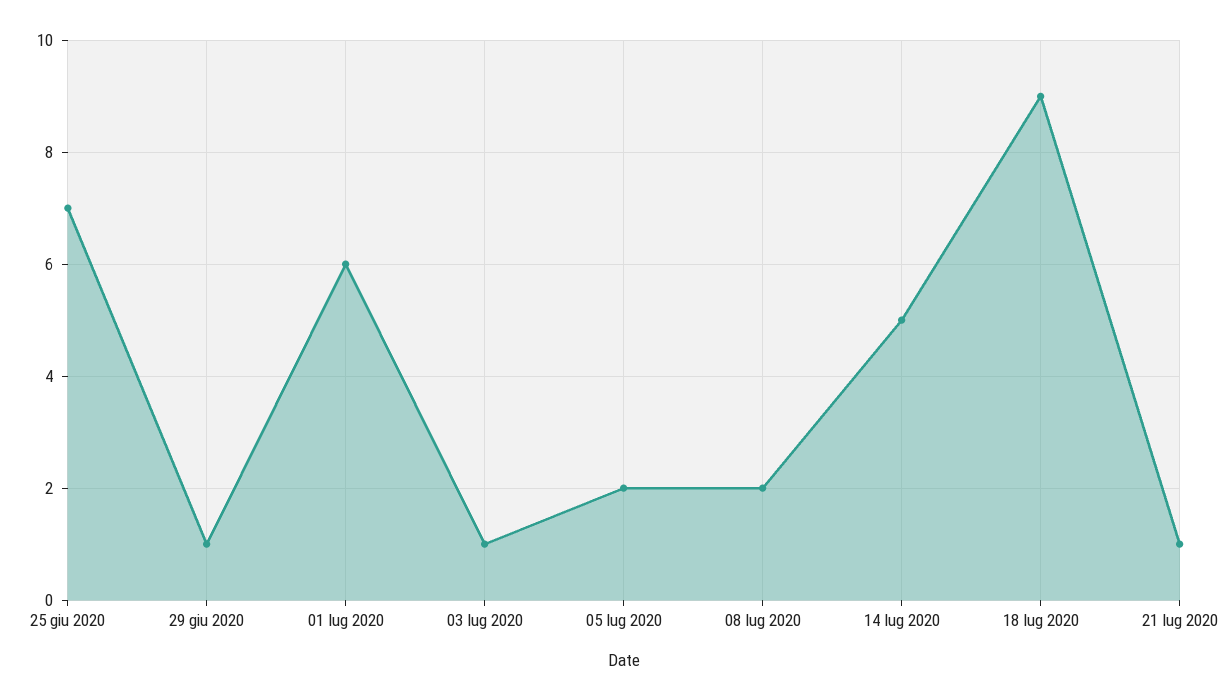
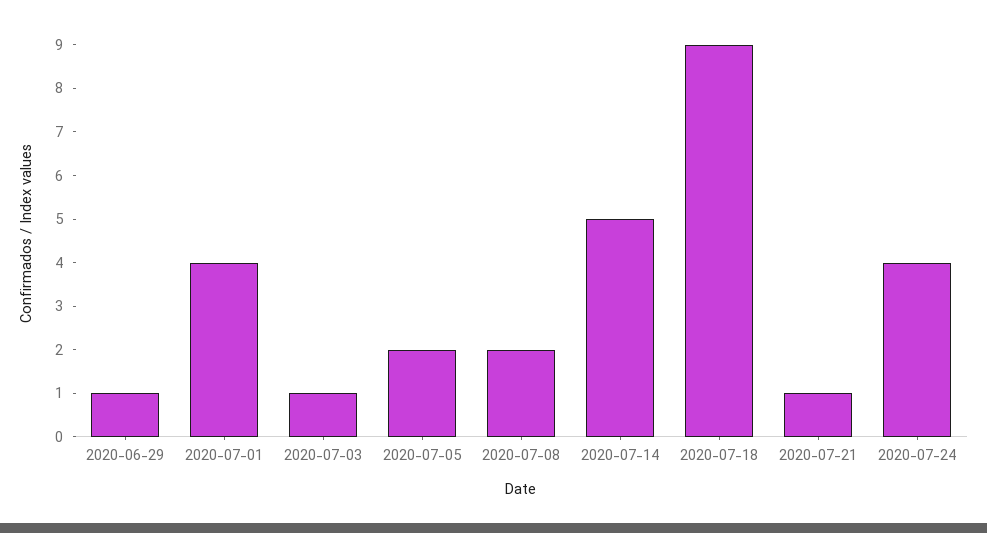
25 giu 2020: 7 -> none
01 lug 2020: 6 -> 4
2020-07-24: none -> 4

